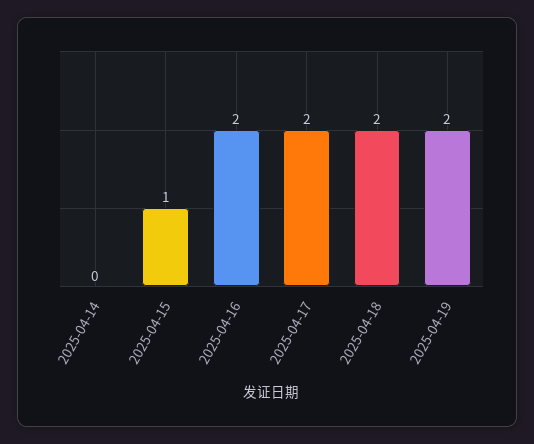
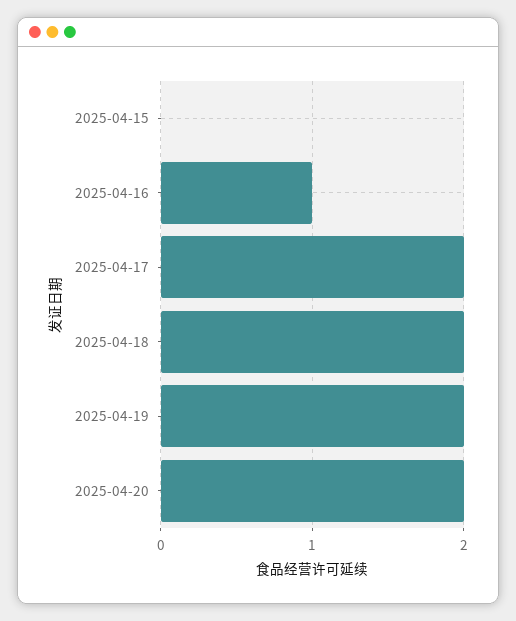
2025-04-14: 0 -> none
2025-04-15: 1 -> 0
2025-04-16: 2 -> 1
2025-04-20: none -> 2

